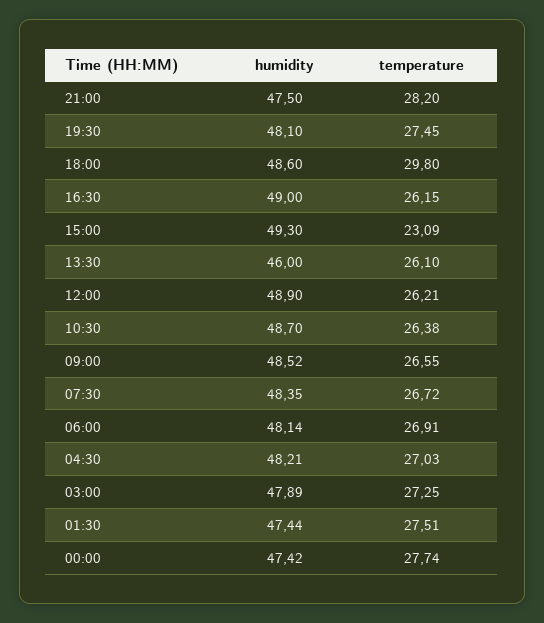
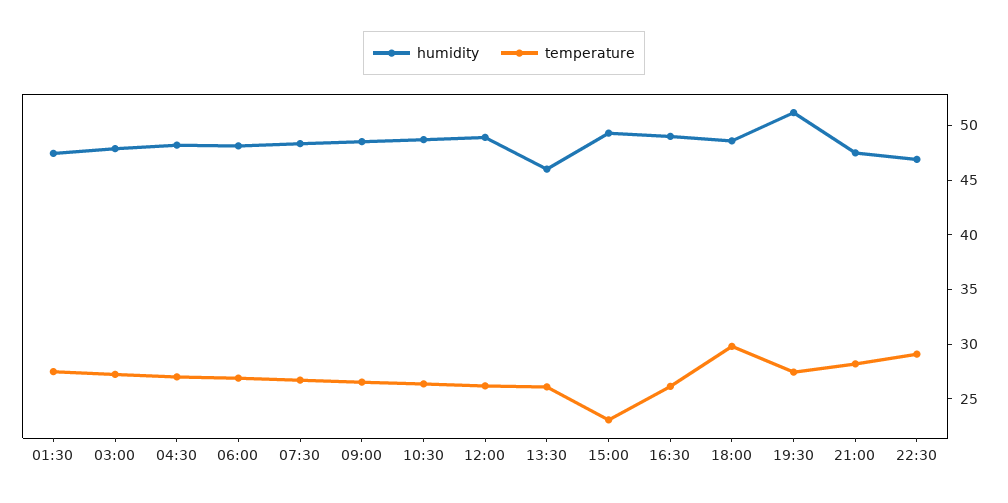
humidity, 19:30: 48.1 -> 51
humidity, 00:00: 47.42 -> none
temperature, 00:00: 27.74 -> none
humidity, 22:30: none -> 47
temperature, 22:30: none -> 29

